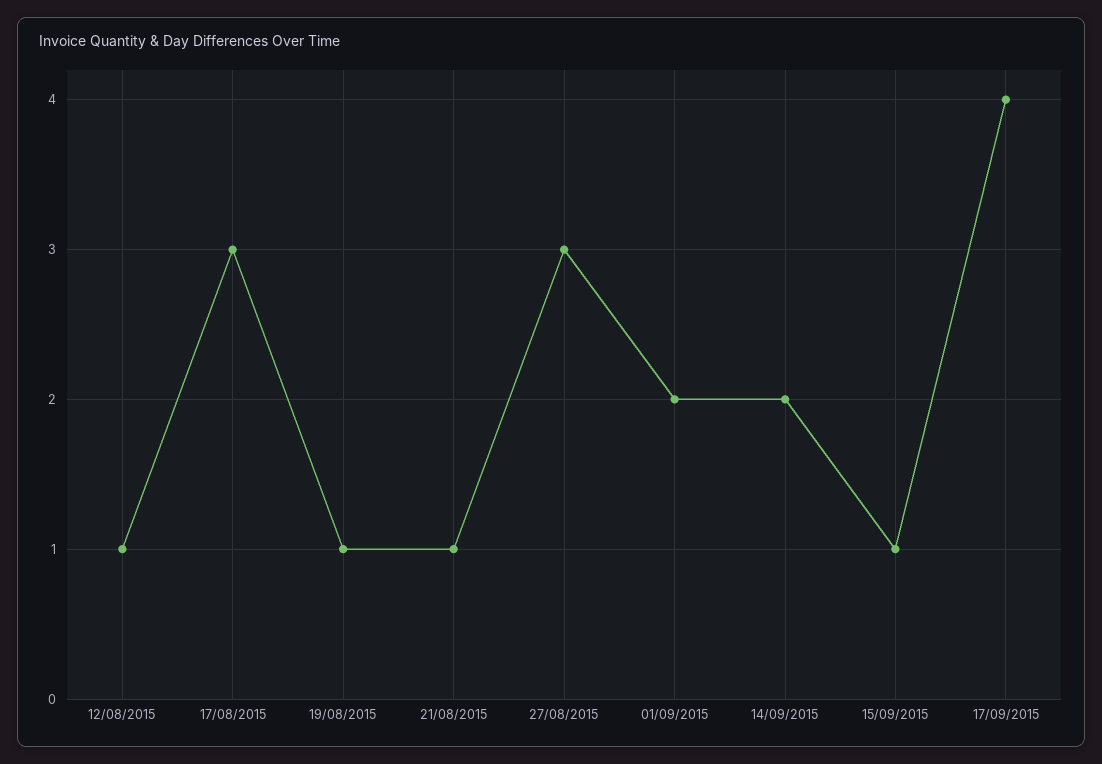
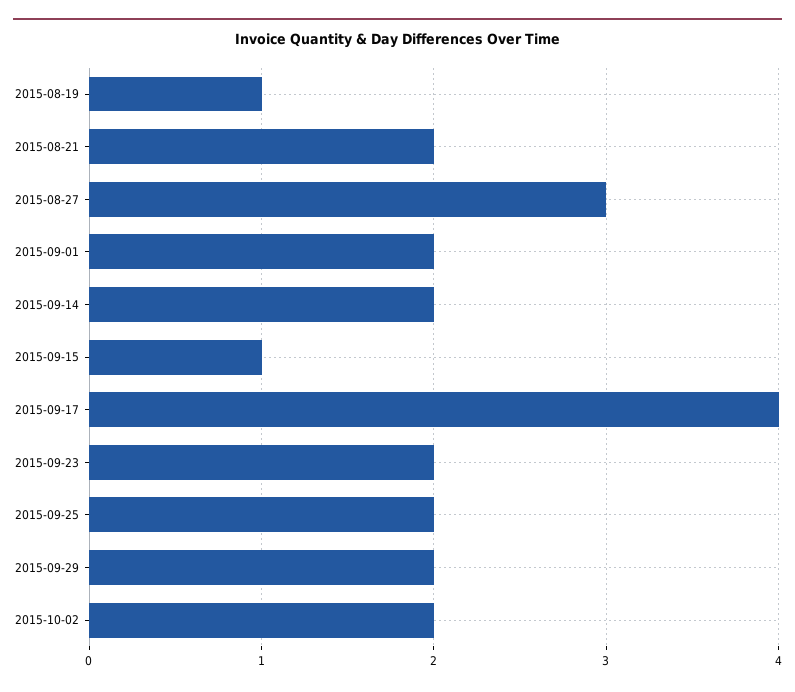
12/08/2015: 1 -> none
17/08/2015: 3 -> none
21/08/2015: 1 -> 2
2015-09-23: none -> 2
2015-09-25: none -> 2
2015-09-29: none -> 2
2015-10-02: none -> 2

